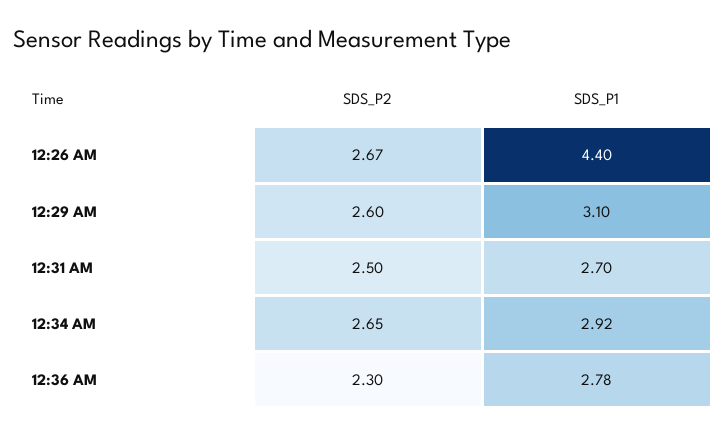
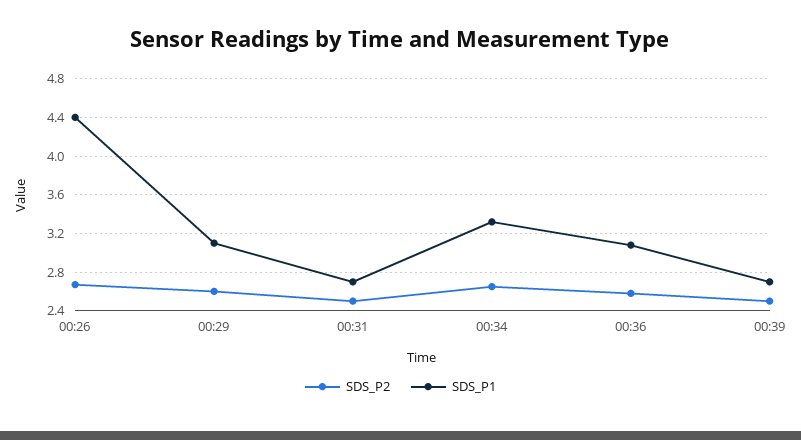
SDS_P1, 12:34 AM: 2.92 -> 3.3
SDS_P2, 12:36 AM: 2.3 -> 2.6
SDS_P1, 12:36 AM: 2.78 -> 3.1
SDS_P2, 00:39: none -> 2.5
SDS_P1, 00:39: none -> 2.7

